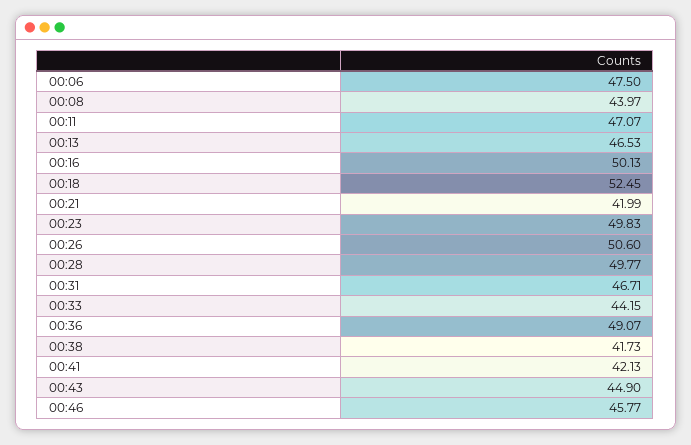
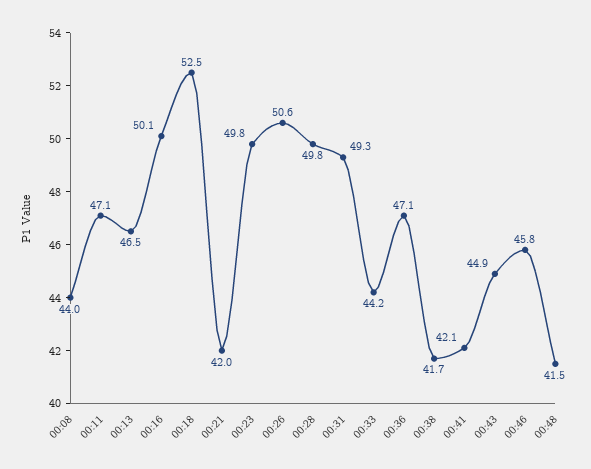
00:06: 47.5 -> none
00:31: 46.71 -> 49.3
00:36: 49.07 -> 47.1
00:48: none -> 41.5

